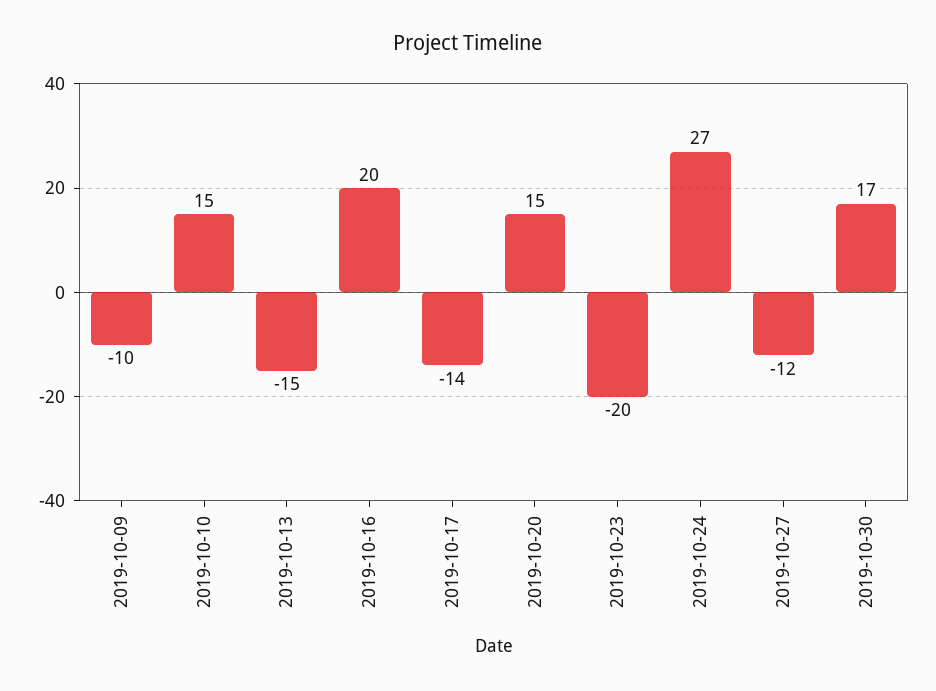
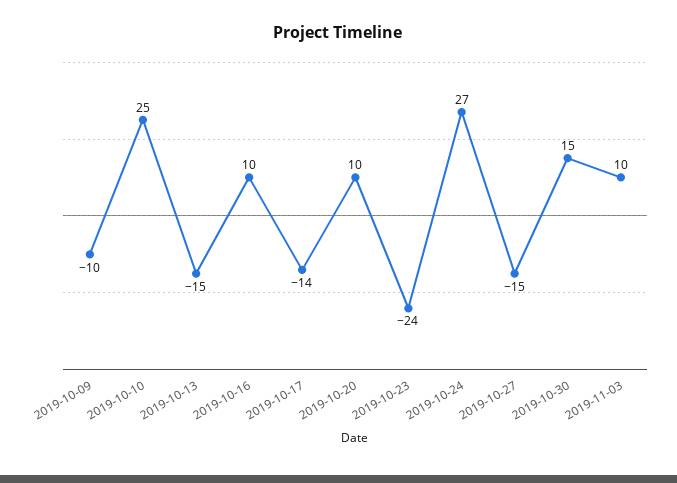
2019-10-10: 15 -> 25
2019-10-16: 20 -> 10
2019-10-20: 15 -> 10
2019-10-23: -20 -> -24
2019-10-27: -12 -> -15
2019-10-30: 17 -> 15
2019-11-03: none -> 10

